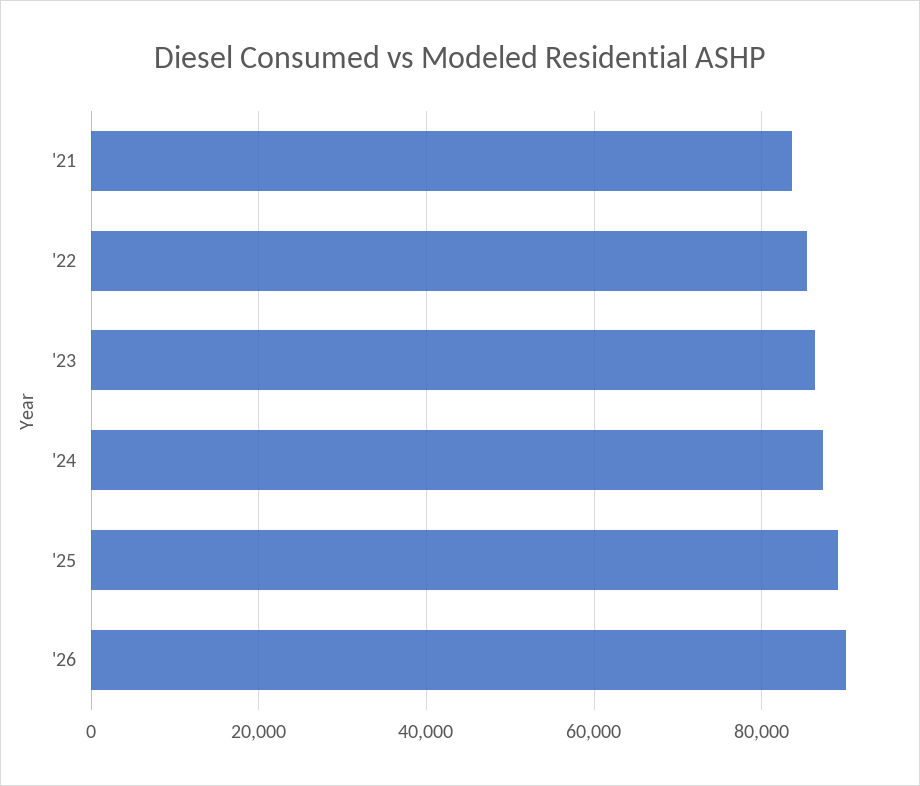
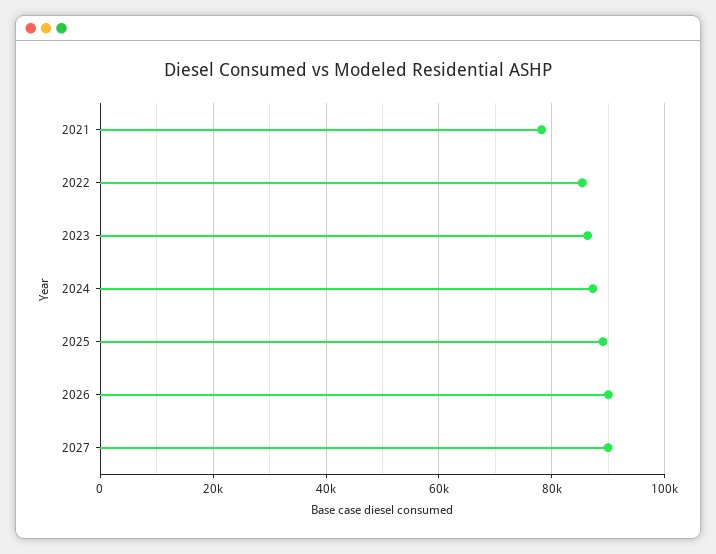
'21: 84000 -> 78000
2027: none -> 90000

